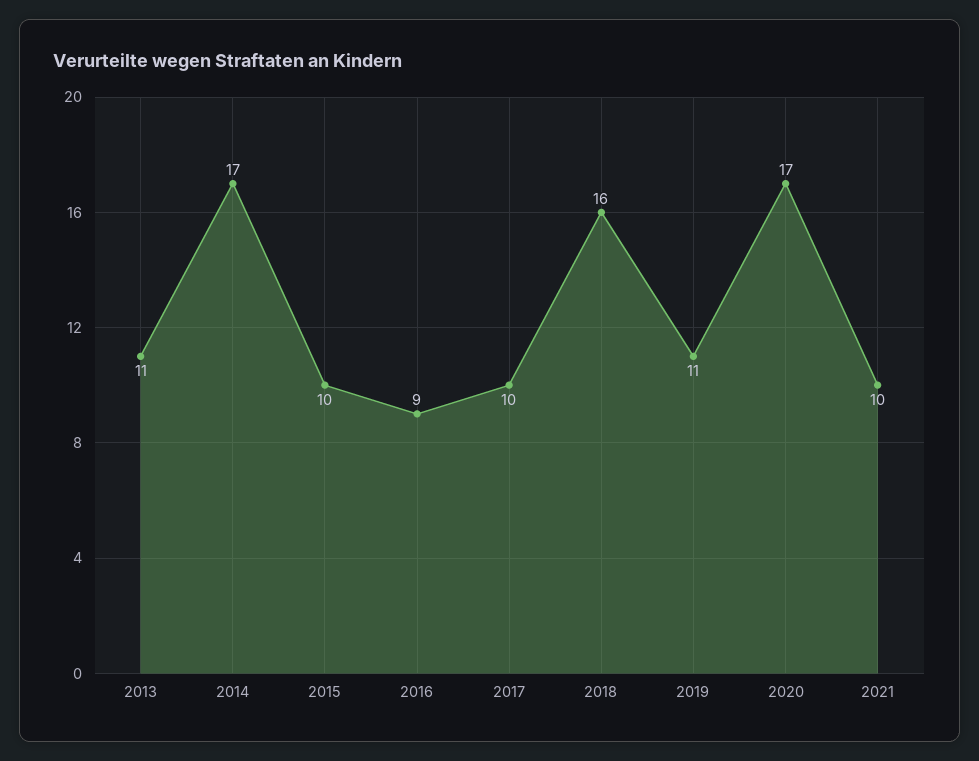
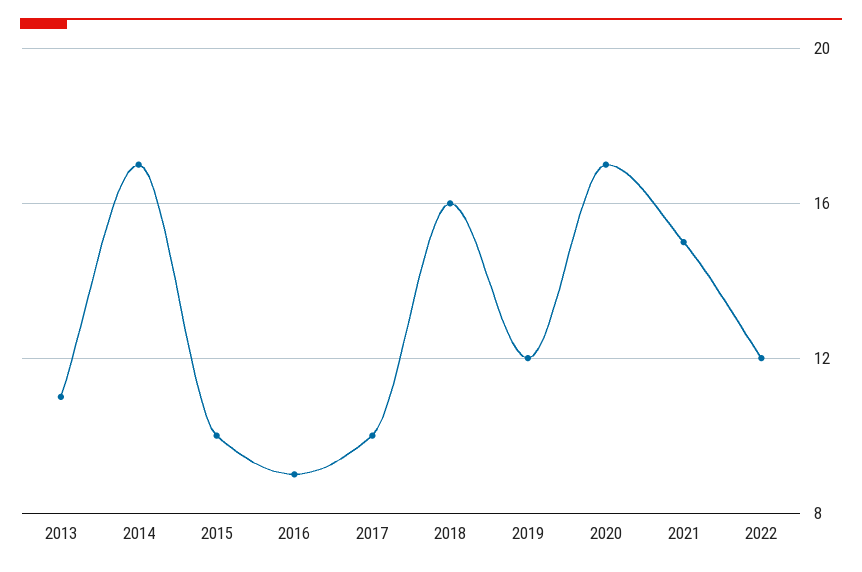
2019: 11 -> 12
2021: 10 -> 15
2022: none -> 12

